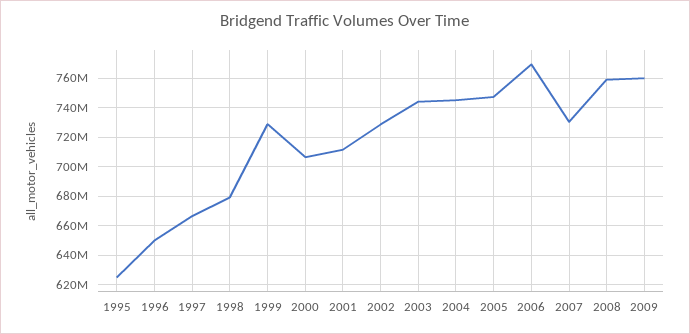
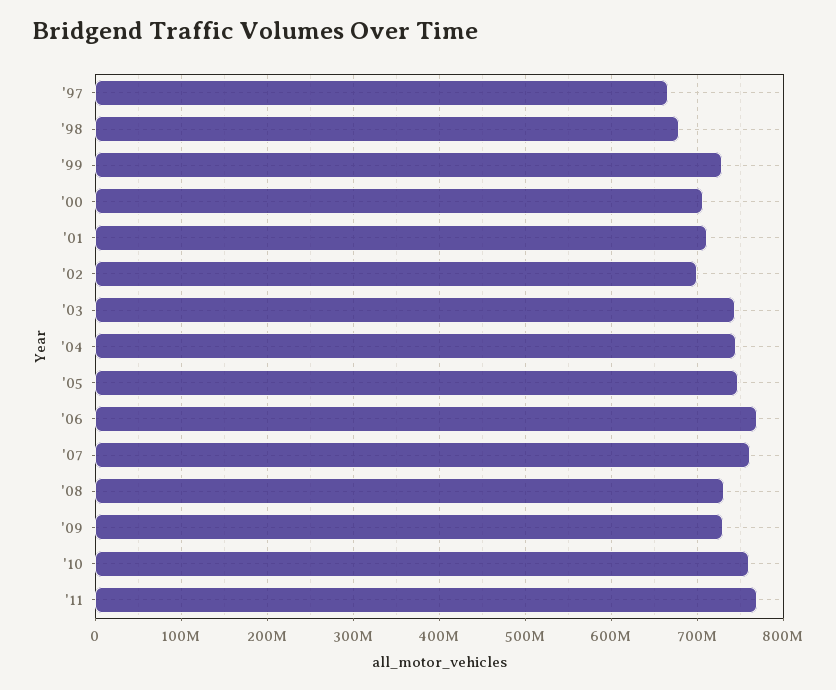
1995: 625000000 -> none
1996: 650000000 -> none
2002: 730000000 -> 700000000
2007: 730000000 -> 760000000
2008: 760000000 -> 730000000
2009: 760000000 -> 730000000
'10: none -> 760000000
'11: none -> 770000000

